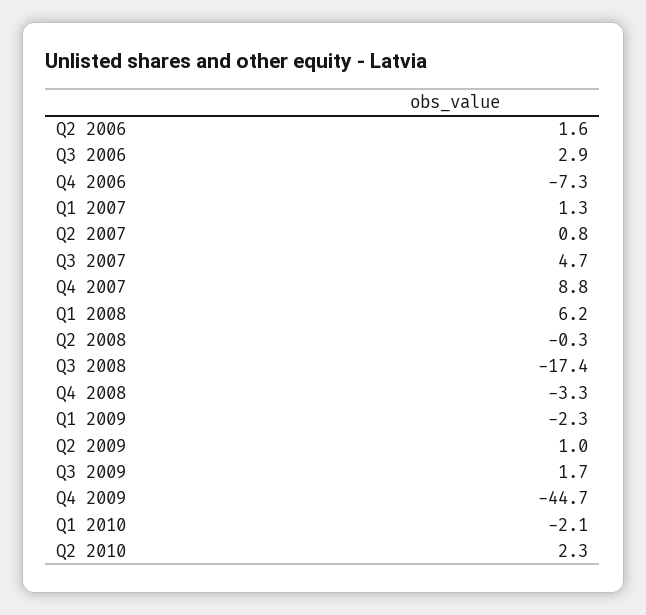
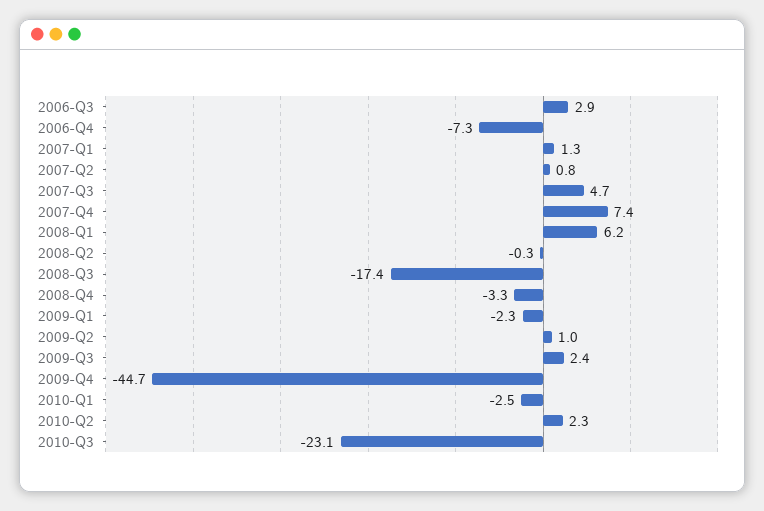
Q2 2006: 1.6 -> none
Q4 2007: 8.8 -> 7.4
Q3 2009: 1.7 -> 2.4
Q1 2010: -2.1 -> -2.5
2010-Q3: none -> -23.1

